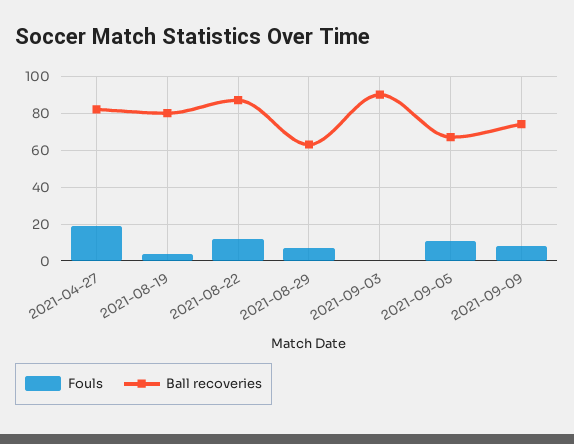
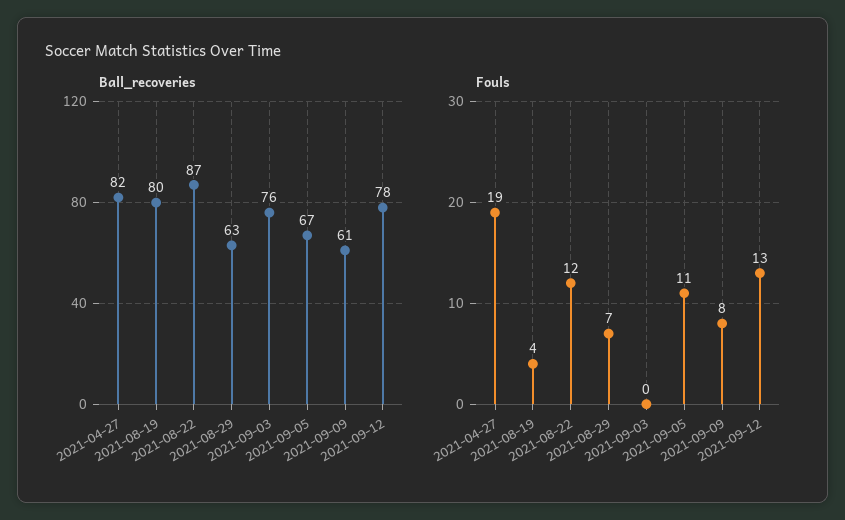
Ball recoveries, 2021-09-03: 90 -> 76
Ball recoveries, 2021-09-09: 75 -> 61
Ball recoveries, 2021-09-12: none -> 78
Fouls, 2021-09-12: none -> 13

